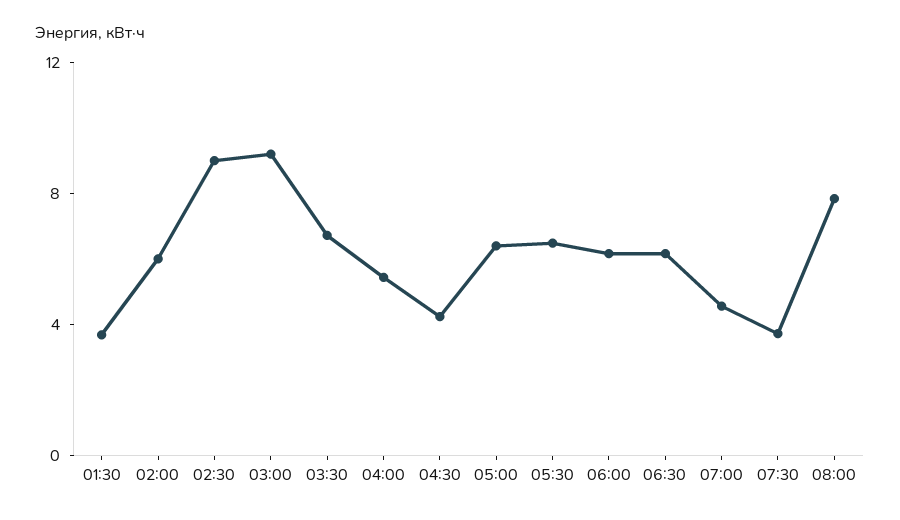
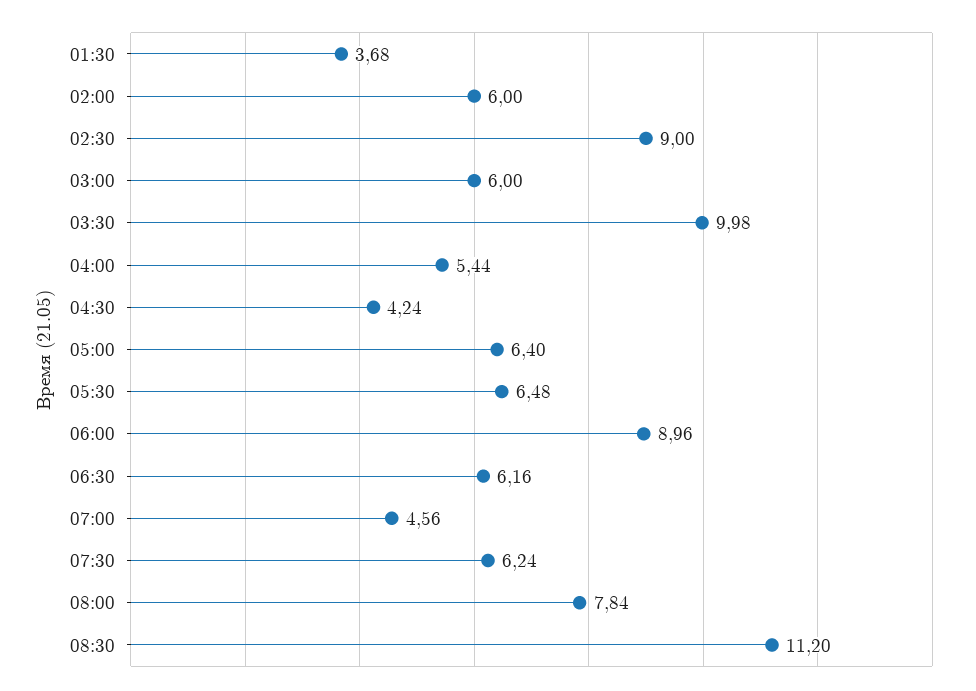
03:00: 9 -> 6
03:30: 7 -> 9.98
06:00: 6 -> 8.96
07:30: 4 -> 6.24
08:30: none -> 11.2

